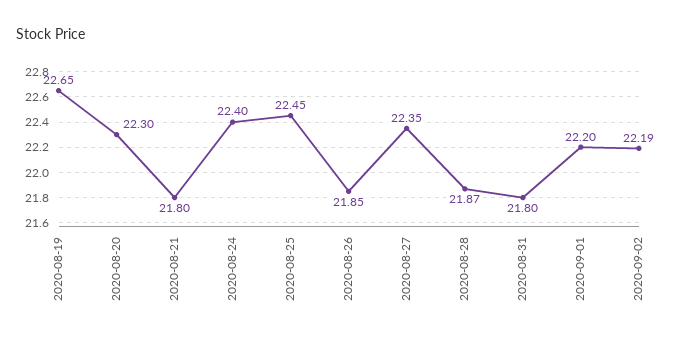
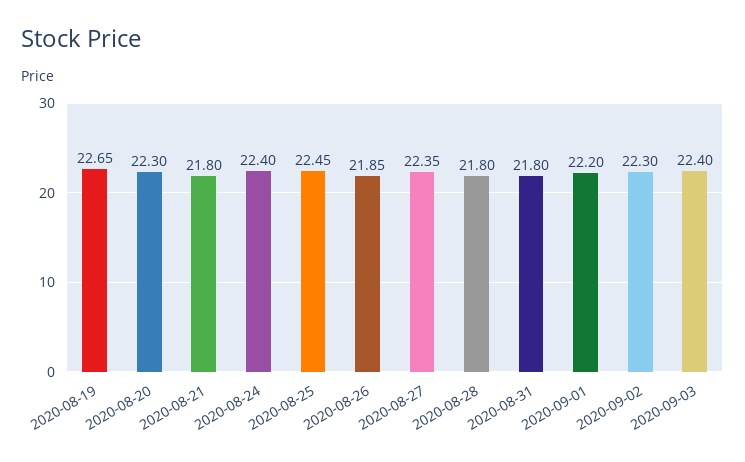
2020-08-28: 21.87 -> 21.8
2020-09-02: 22.19 -> 22.3
2020-09-03: none -> 22.4

